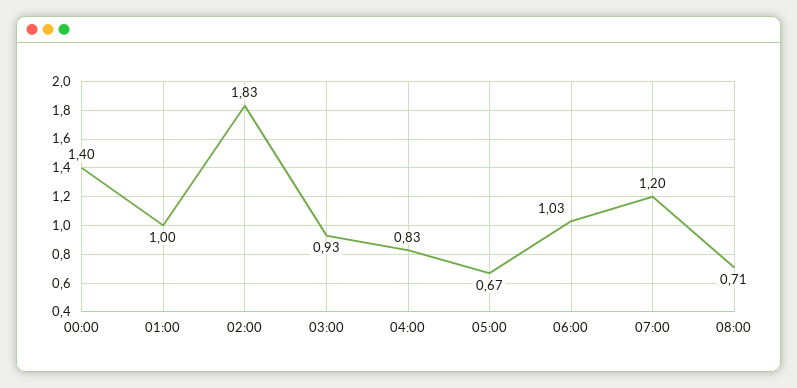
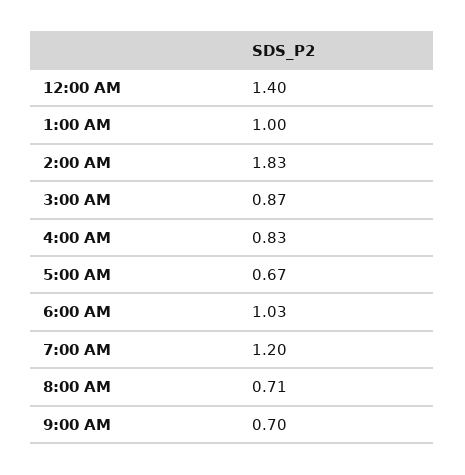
03:00: 0.93 -> 0.87
9:00 AM: none -> 0.7

